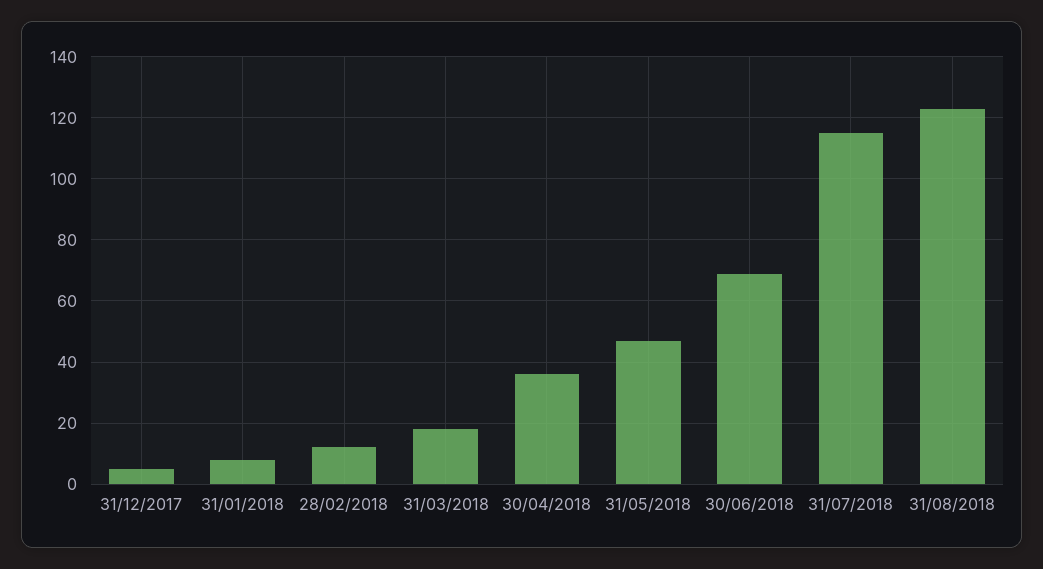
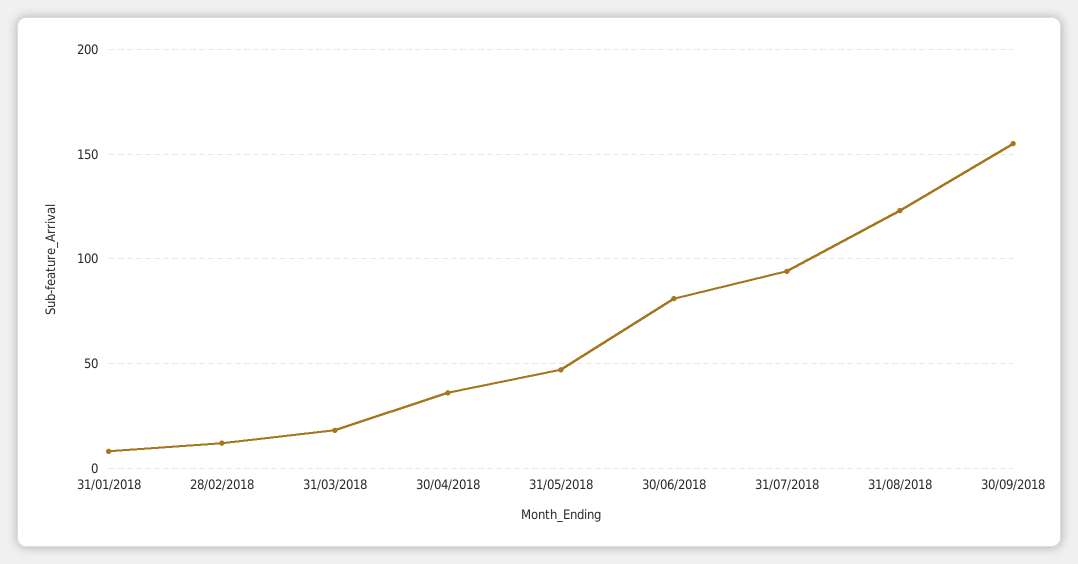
31/12/2017: 5 -> none
30/06/2018: 70 -> 80
31/07/2018: 115 -> 95
30/09/2018: none -> 155

